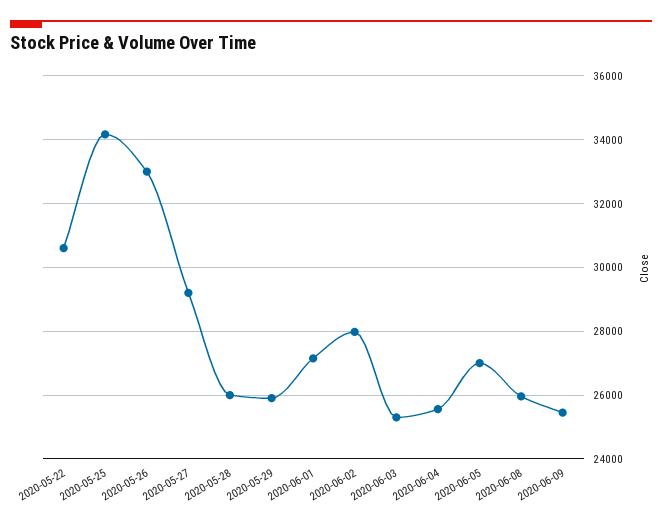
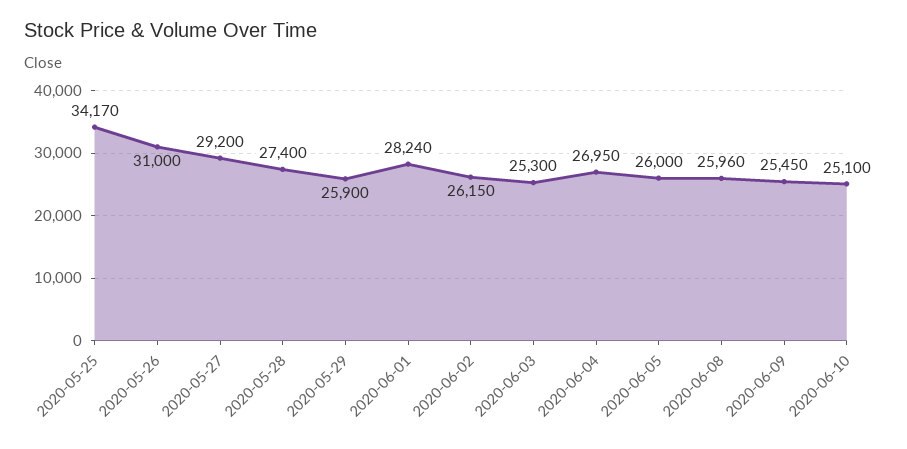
2020-05-22: 30600 -> none
2020-05-26: 33000 -> 31000
2020-05-28: 26000 -> 27400
2020-06-01: 27200 -> 28240
2020-06-02: 28000 -> 26150
2020-06-04: 25600 -> 26950
2020-06-05: 27000 -> 26000
2020-06-10: none -> 25100

